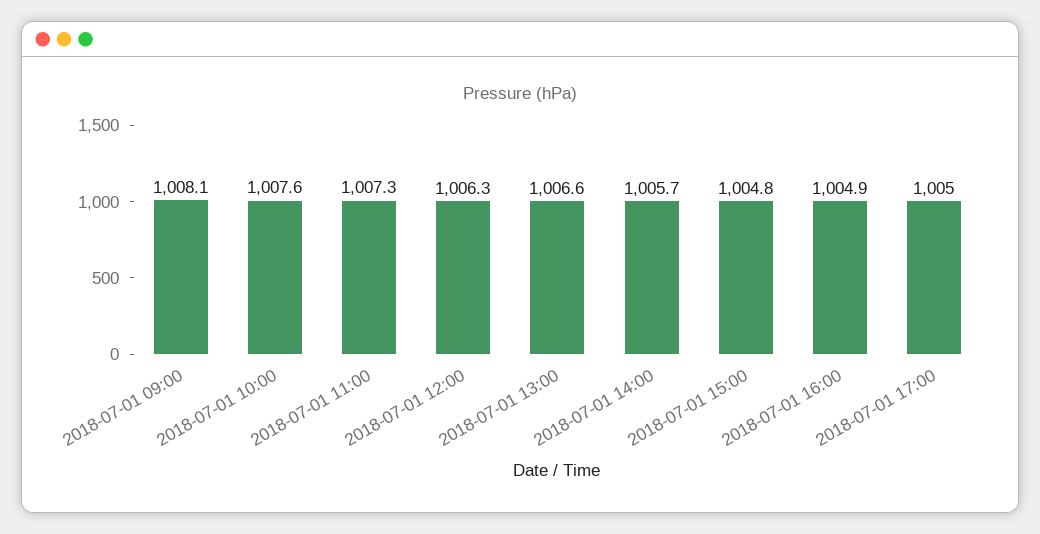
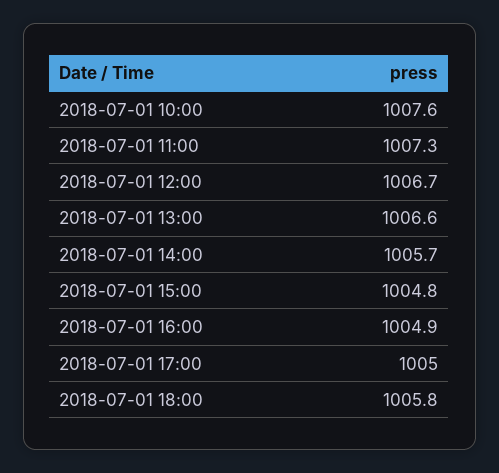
2018-07-01 09:00: 1008.1 -> none
2018-07-01 12:00: 1006.3 -> 1006.7
2018-07-01 18:00: none -> 1005.8

